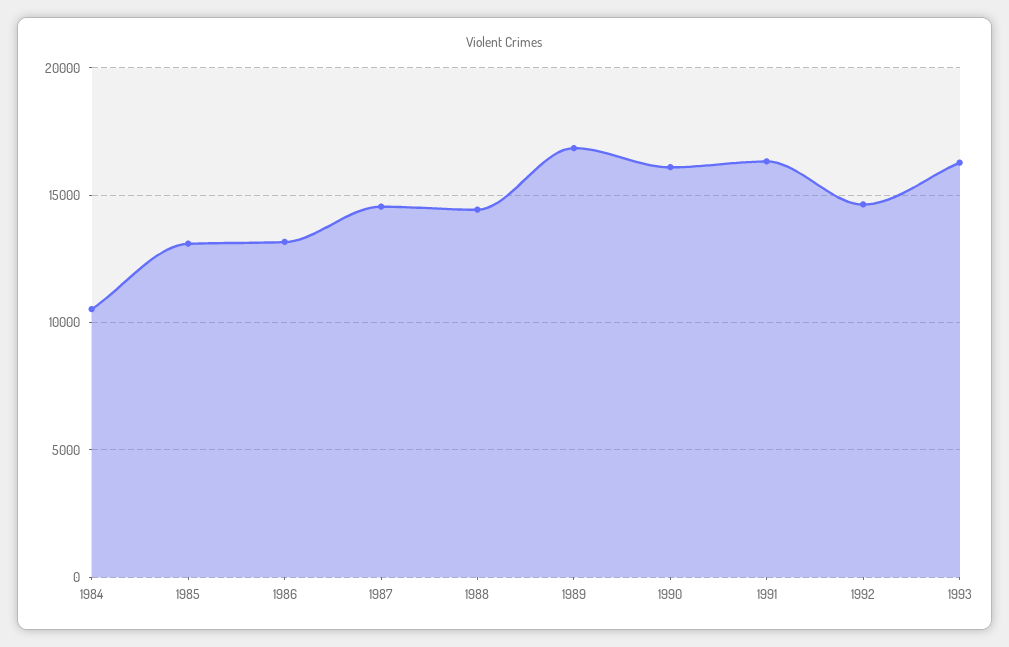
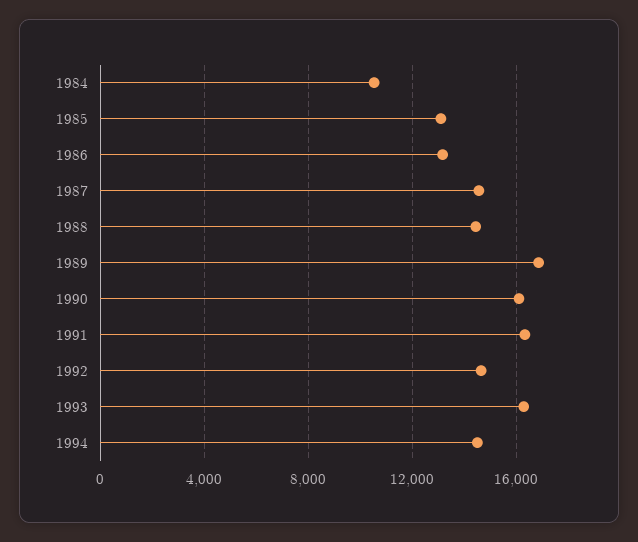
1994: none -> 14500

